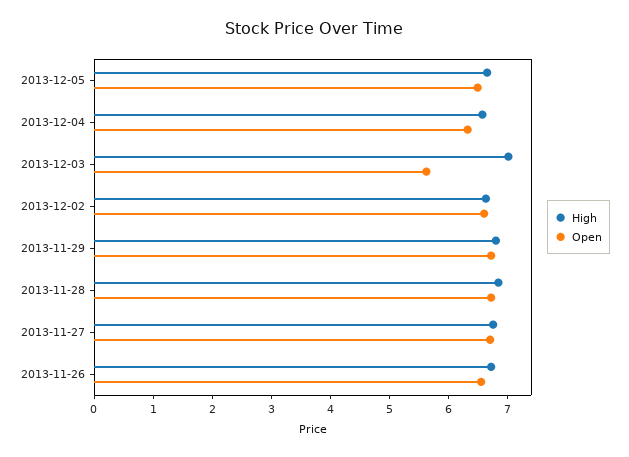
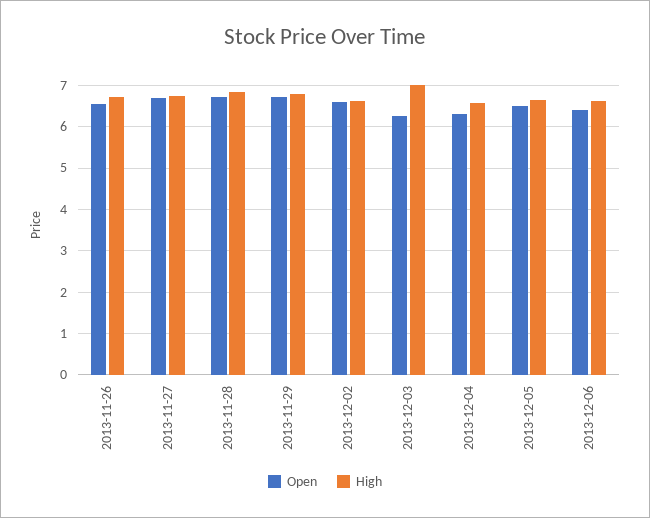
Open, 2013-12-03: 5.6 -> 6.2
Open, 2013-12-06: none -> 6.4
High, 2013-12-06: none -> 6.6

